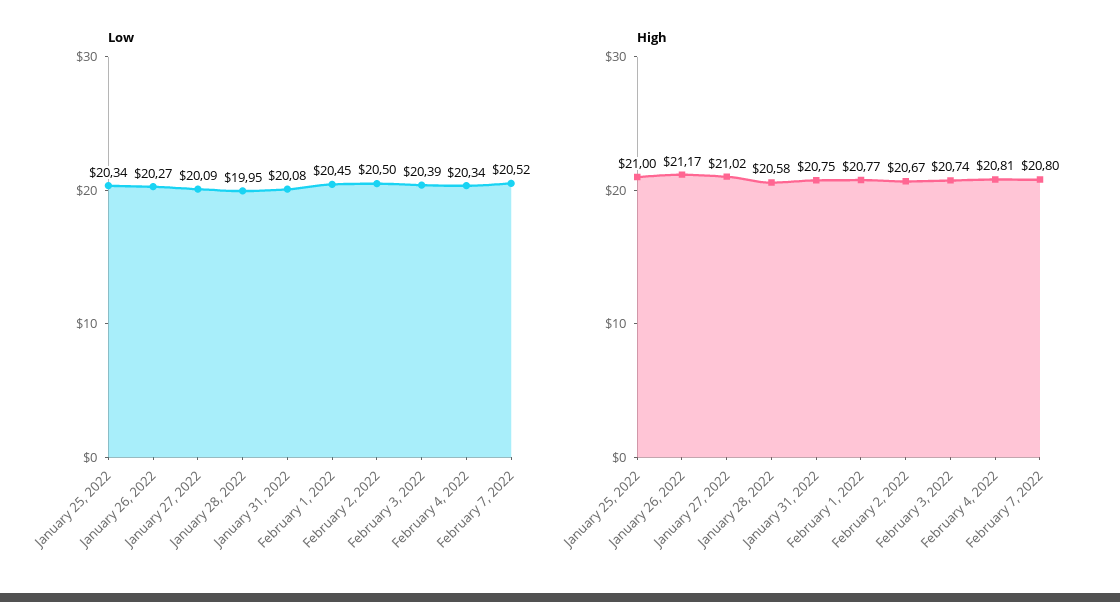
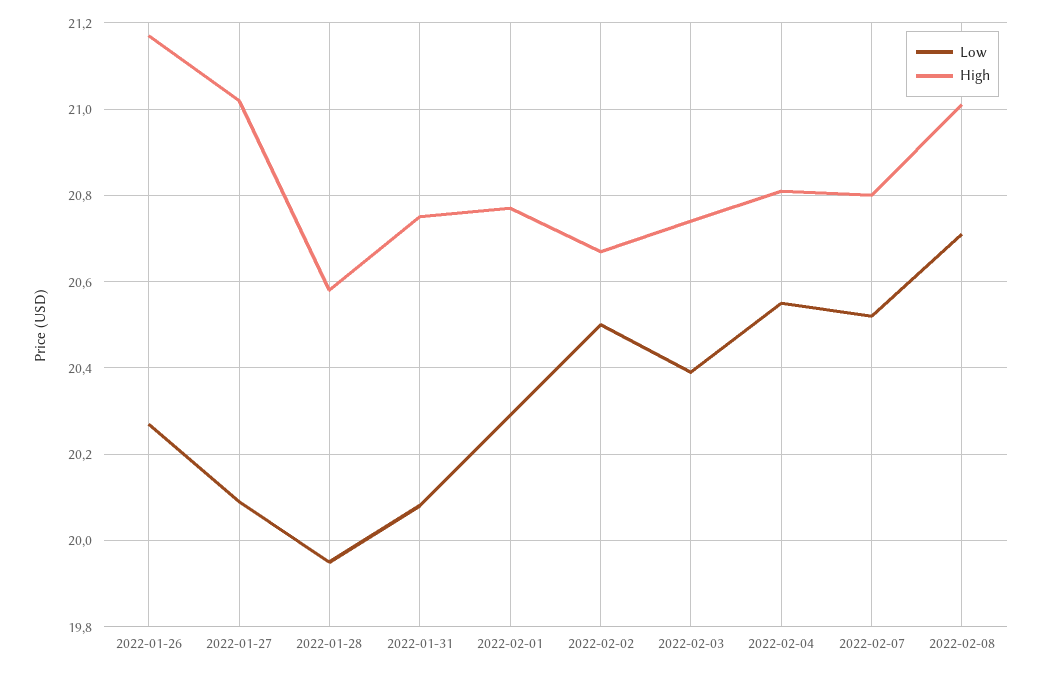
Low, January 25, 2022: 20.34 -> none
Low, February 1, 2022: 20.45 -> 20.3
Low, February 4, 2022: 20.34 -> 20.55
High, January 25, 2022: 21 -> none
Low, 2022-02-08: none -> 20.7
High, 2022-02-08: none -> 21

